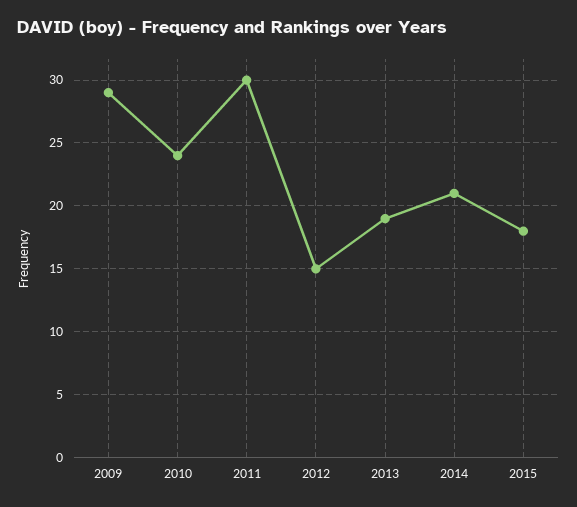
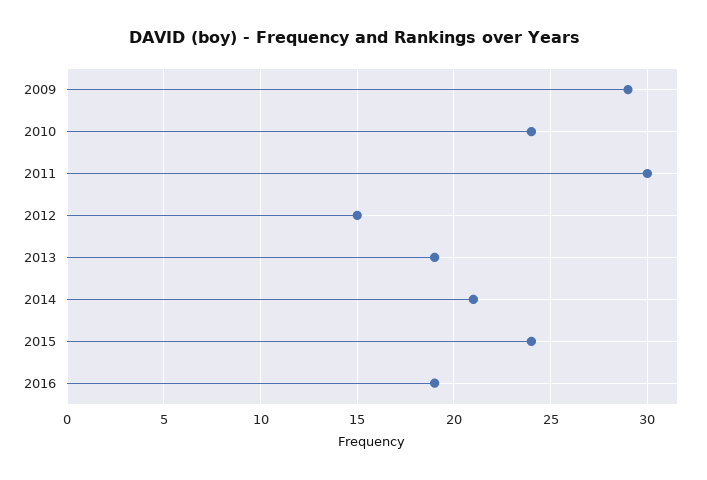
2015: 18 -> 24
2016: none -> 19

